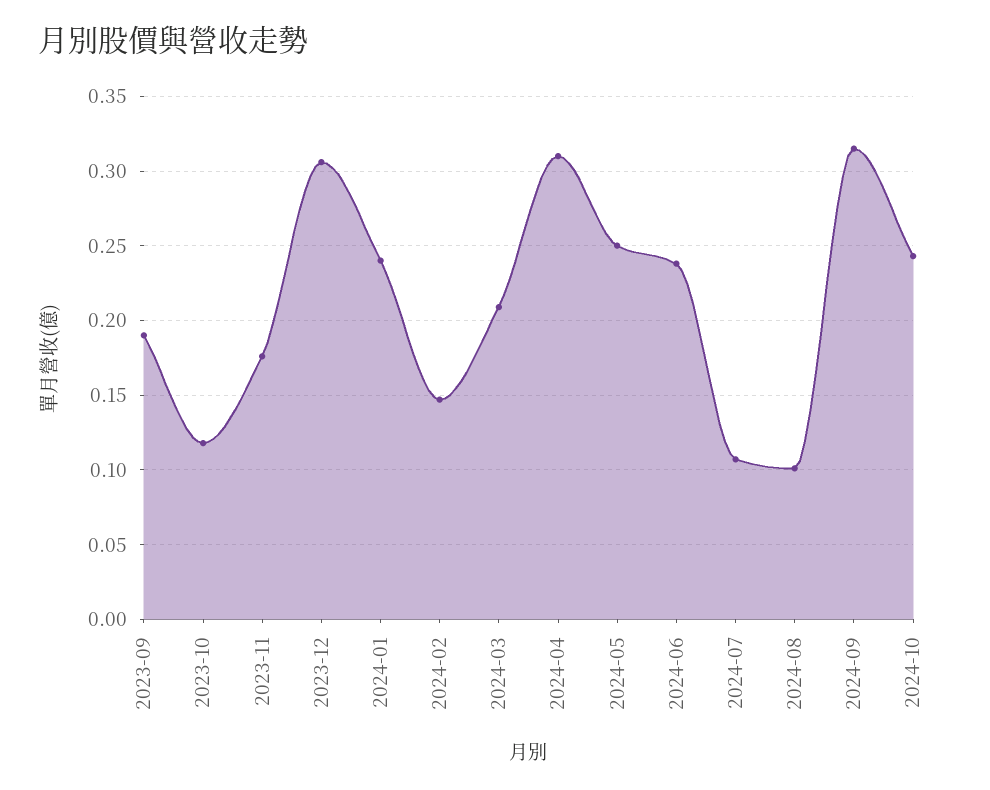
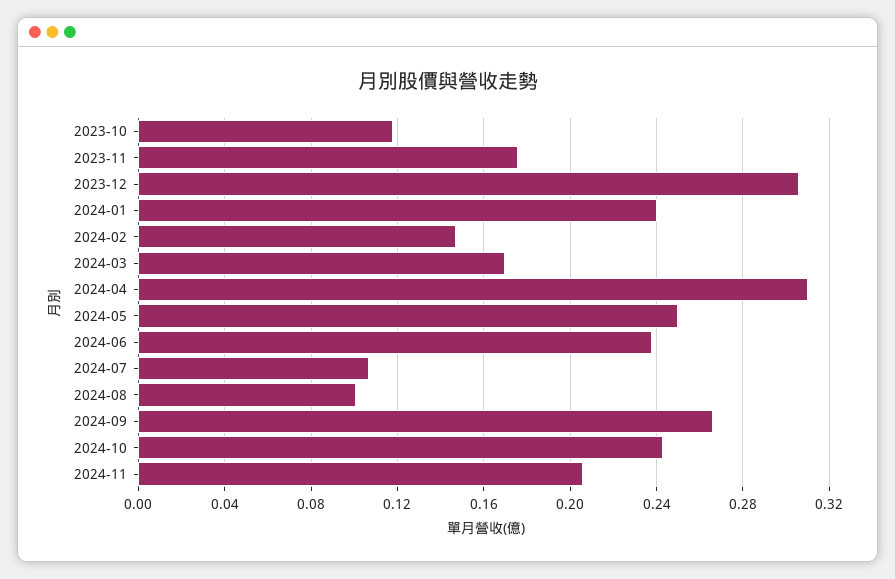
2023-09: 0.19 -> none
2024-03: 0.21 -> 0.17
2024-09: 0.315 -> 0.265
2024-11: none -> 0.205

